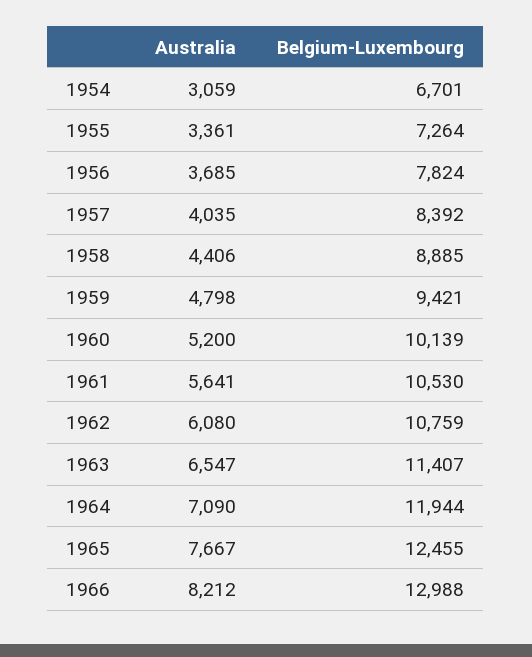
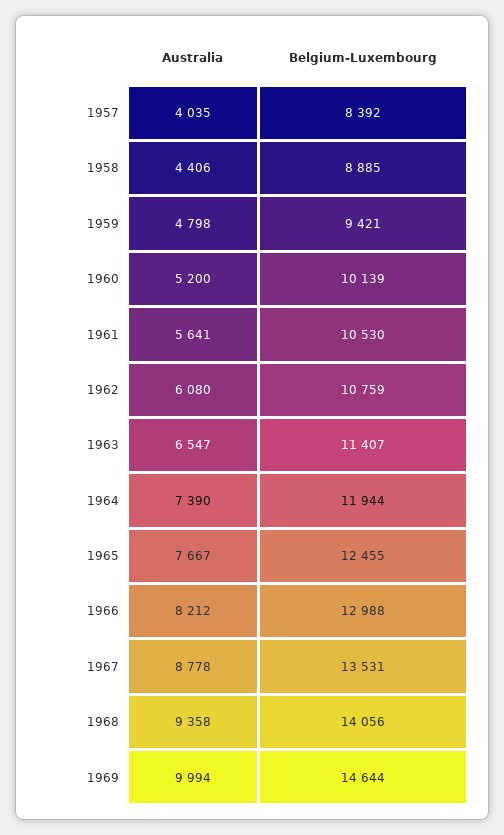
Australia, 1954: 3059 -> none
Belgium-Luxembourg, 1954: 6701 -> none
Australia, 1955: 3361 -> none
Belgium-Luxembourg, 1955: 7264 -> none
Australia, 1956: 3685 -> none
Belgium-Luxembourg, 1956: 7824 -> none
Australia, 1964: 7090 -> 7390
Australia, 1967: none -> 8778
Belgium-Luxembourg, 1967: none -> 13531
Australia, 1968: none -> 9358
Belgium-Luxembourg, 1968: none -> 14056
Australia, 1969: none -> 9994
Belgium-Luxembourg, 1969: none -> 14644

